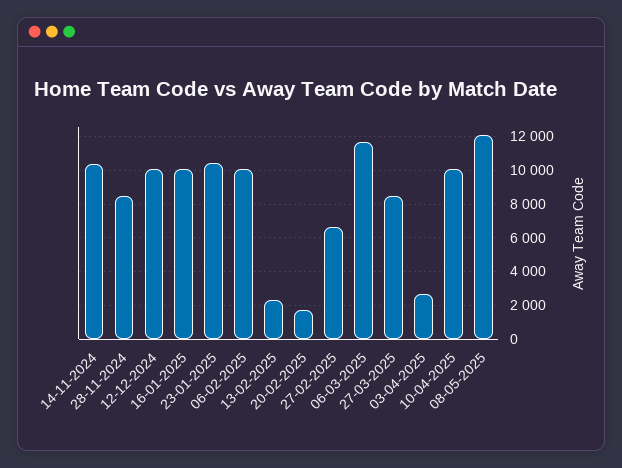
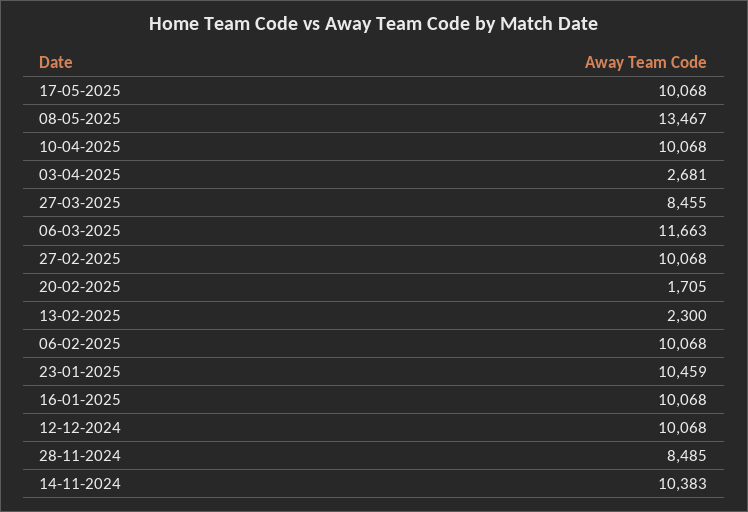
27-02-2025: 6500 -> 10068
08-05-2025: 12000 -> 13467
17-05-2025: none -> 10068

